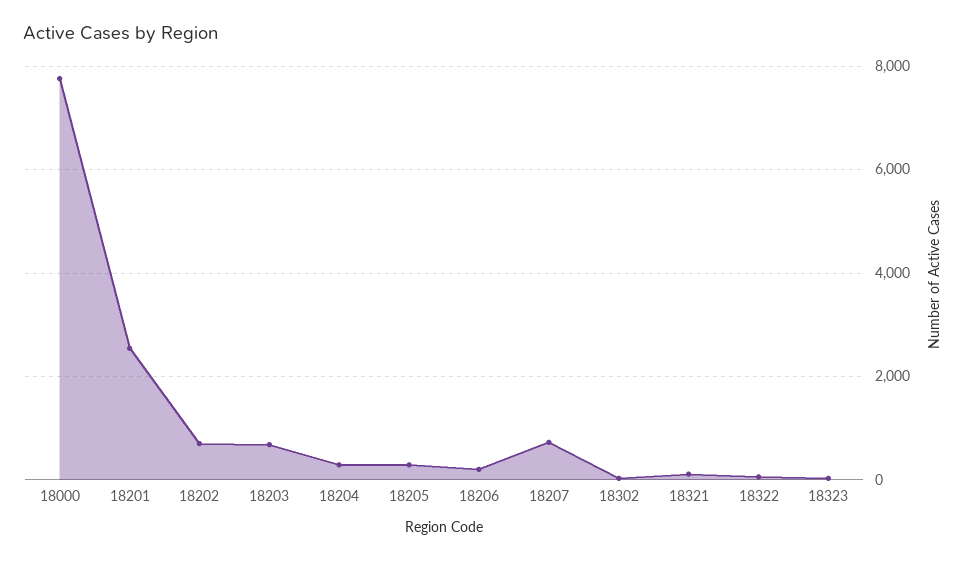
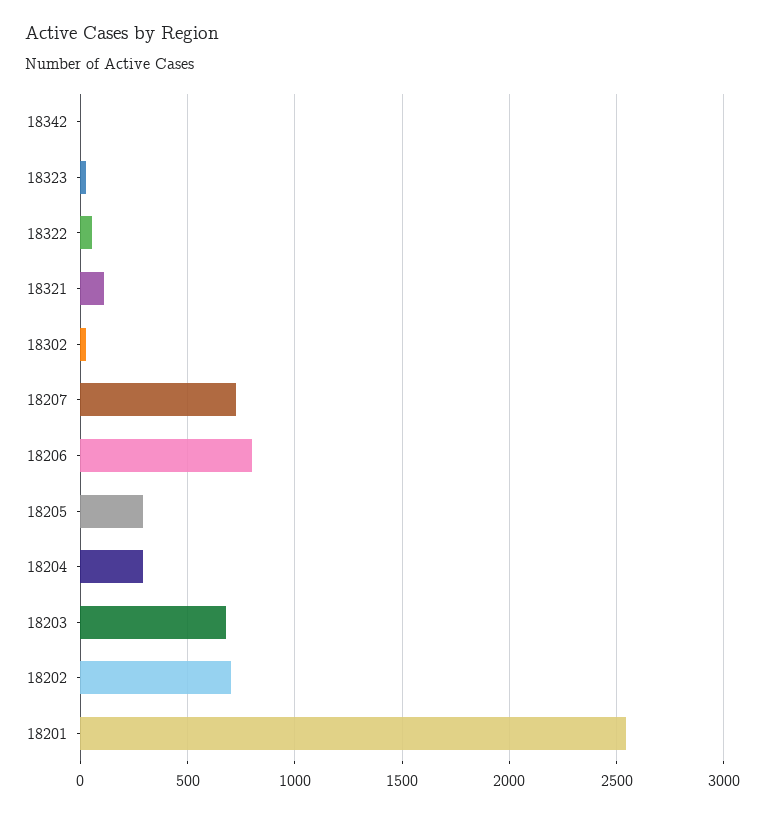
18000: 7800 -> none
18206: 200 -> 800
18342: none -> 0

